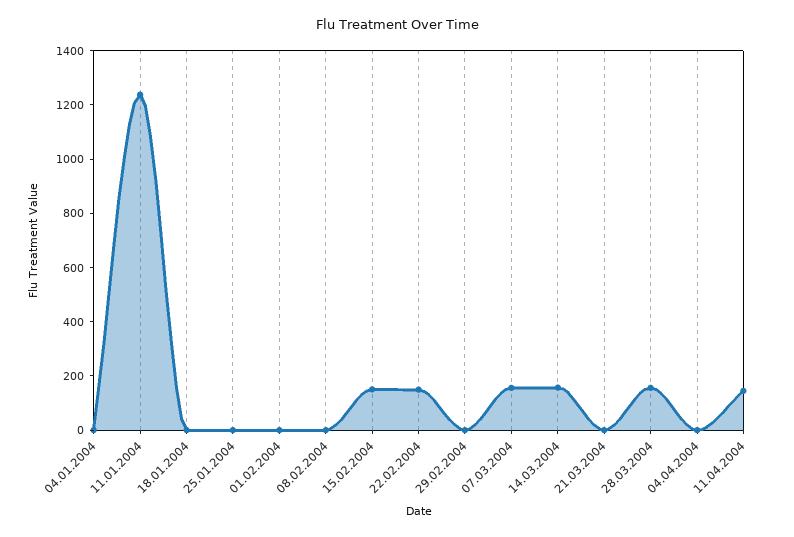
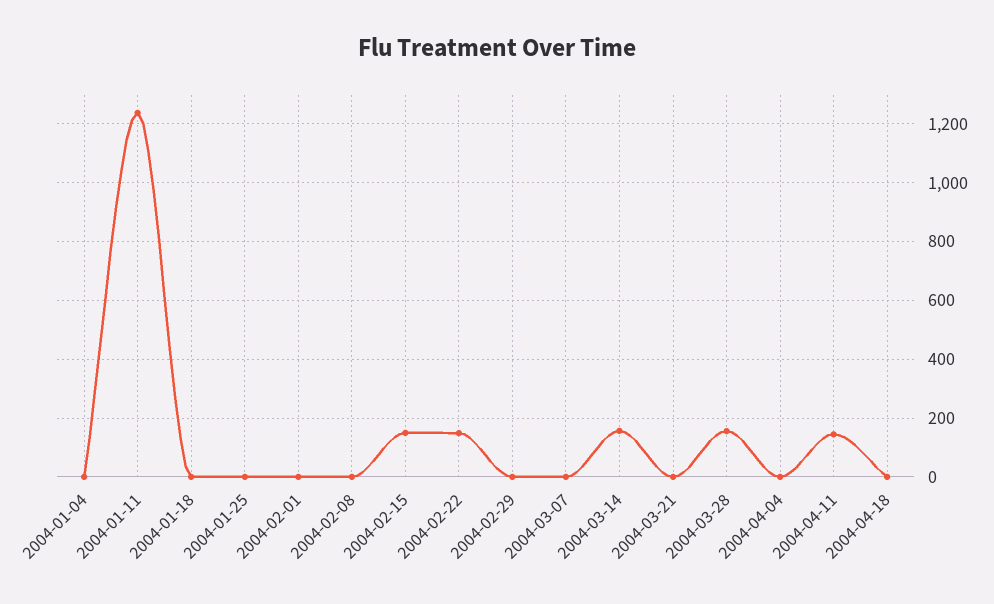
07.03.2004: 150 -> 0
2004-04-18: none -> 0

